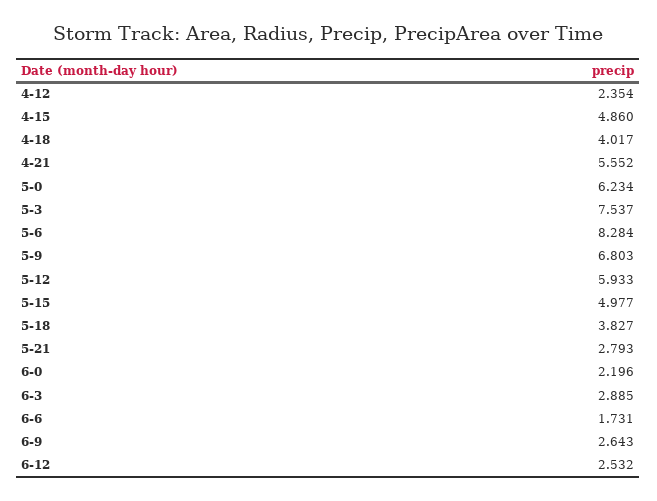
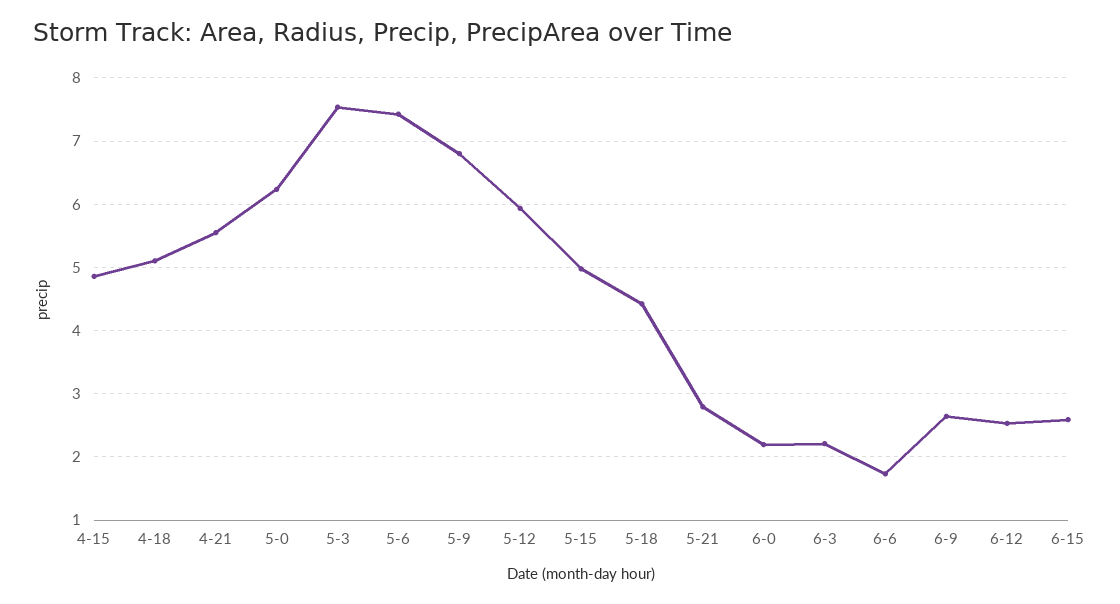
4-12: 2.354 -> none
4-18: 4.017 -> 5.1
5-6: 8.284 -> 7.4
5-18: 3.827 -> 4.4
6-3: 2.885 -> 2.2
6-15: none -> 2.6

